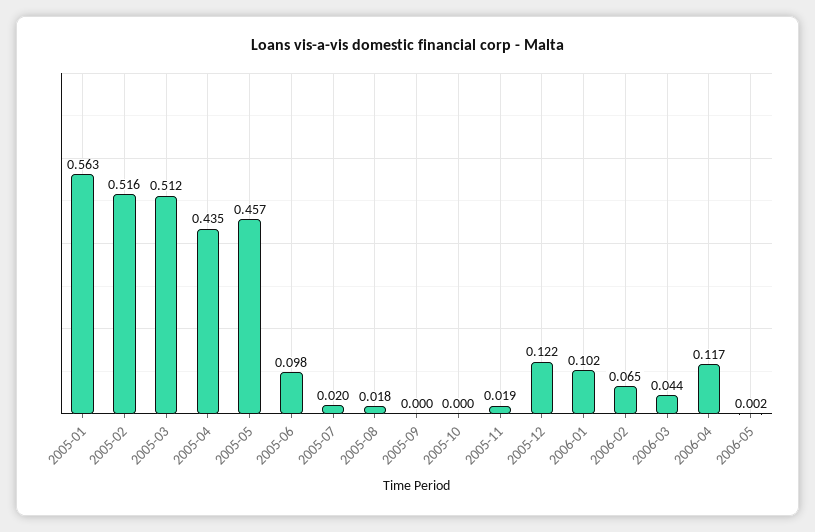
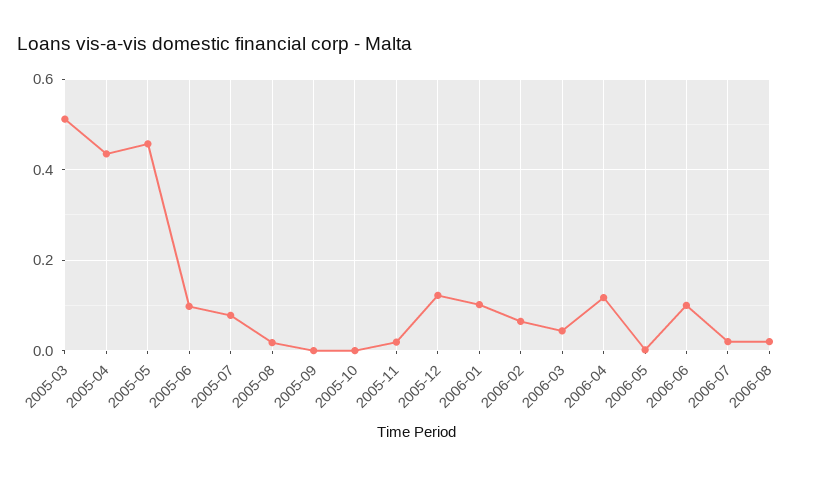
2005-01: 0.563 -> none
2005-02: 0.516 -> none
2005-07: 0.02 -> 0.08
2006-06: none -> 0.1
2006-07: none -> 0.02
2006-08: none -> 0.02

